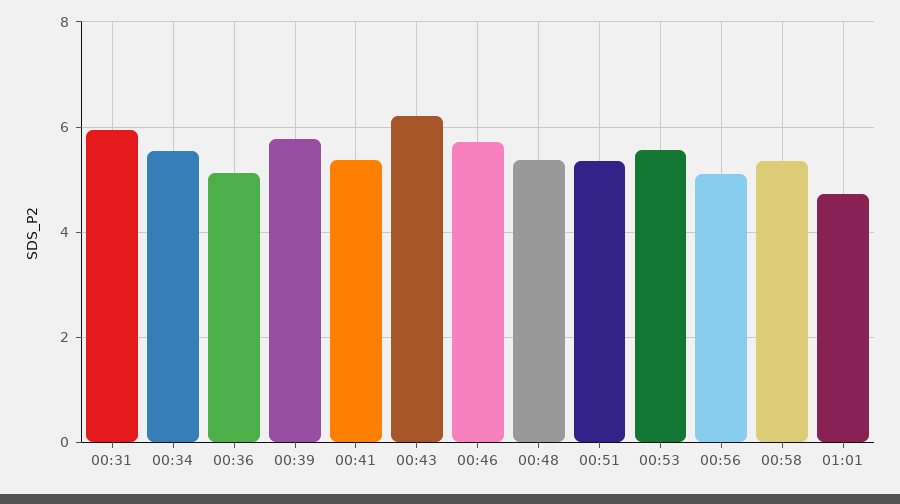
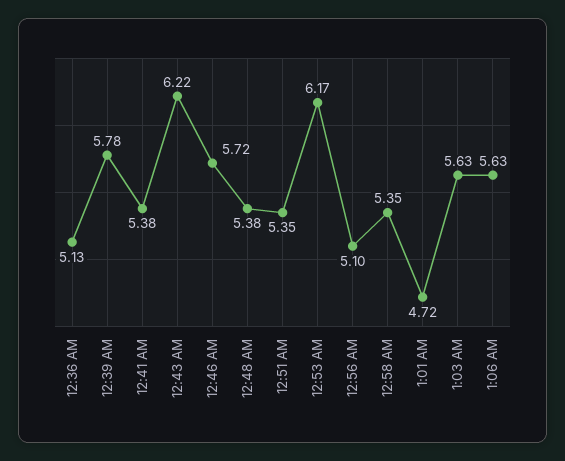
00:31: 6 -> none
00:34: 5.6 -> none
00:53: 5.6 -> 6.17
1:03 AM: none -> 5.63
1:06 AM: none -> 5.63

